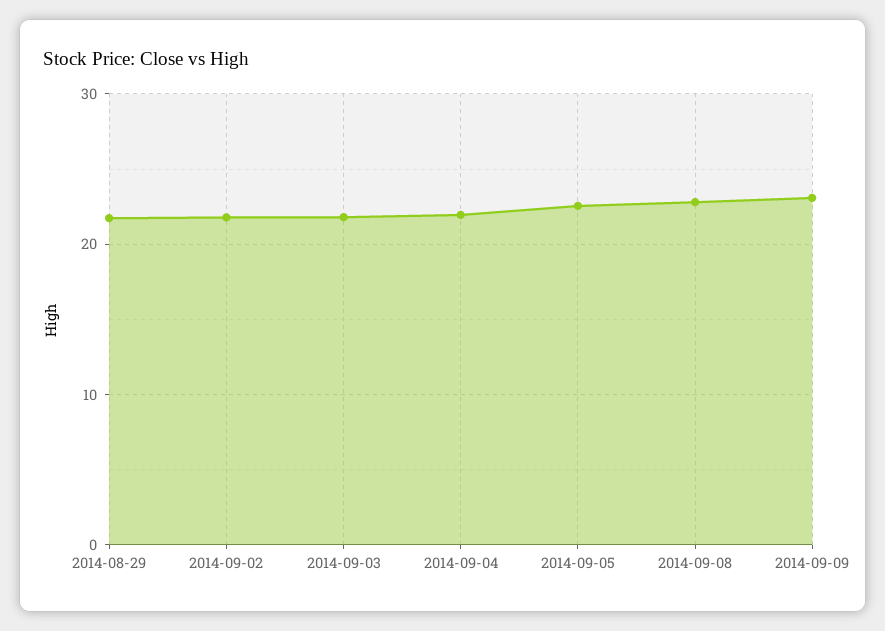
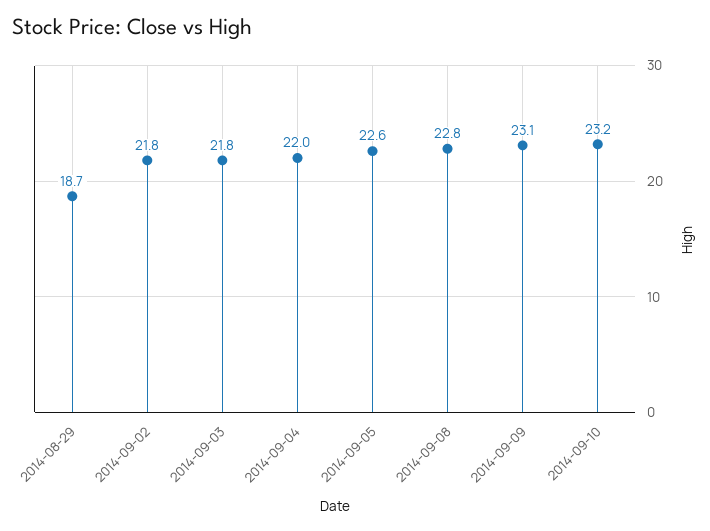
2014-08-29: 22 -> 18.7
2014-09-10: none -> 23.2

